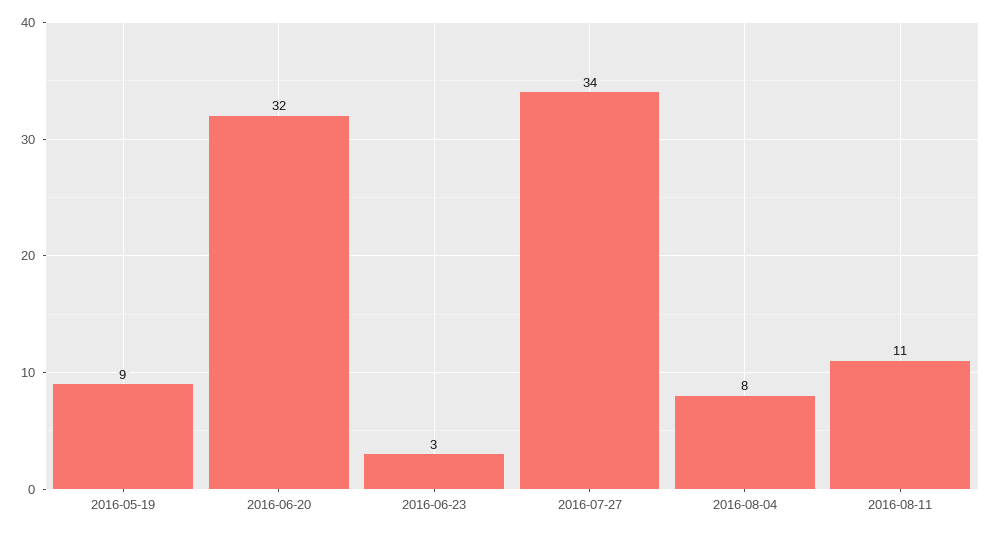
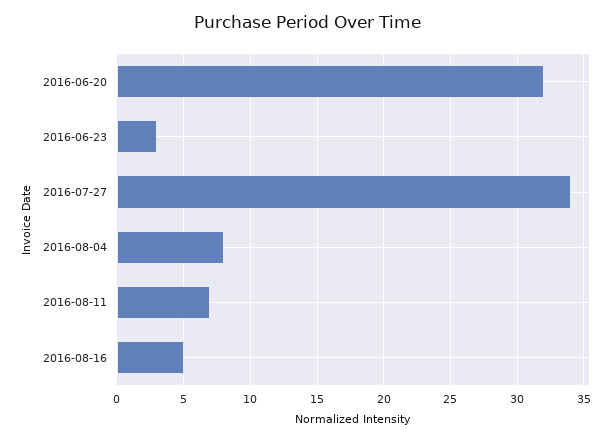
2016-05-19: 9 -> none
2016-08-11: 11 -> 7
2016-08-16: none -> 5

